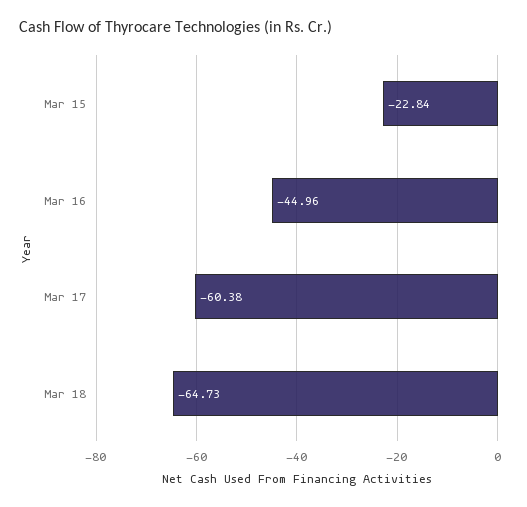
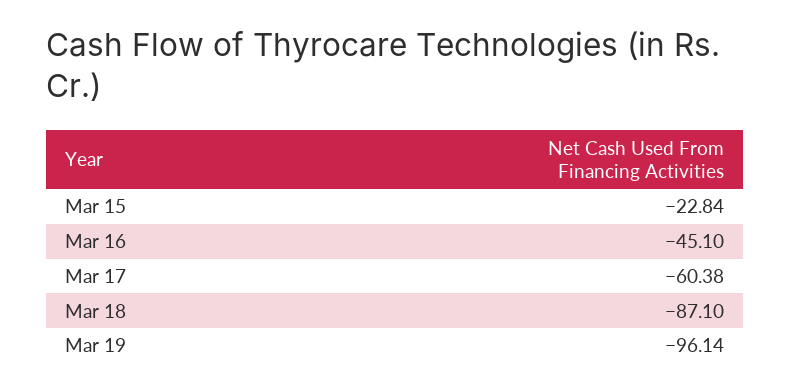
Mar 16: -44.96 -> -45.1
Mar 18: -64.73 -> -87.1
Mar 19: none -> -96.14

